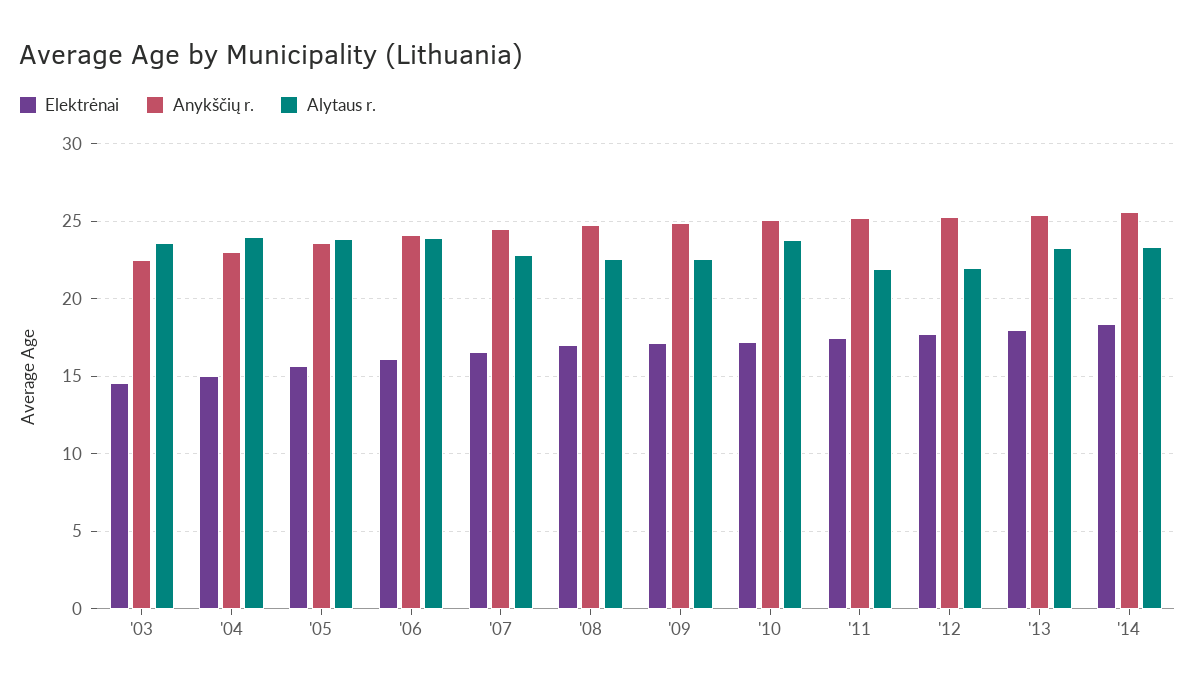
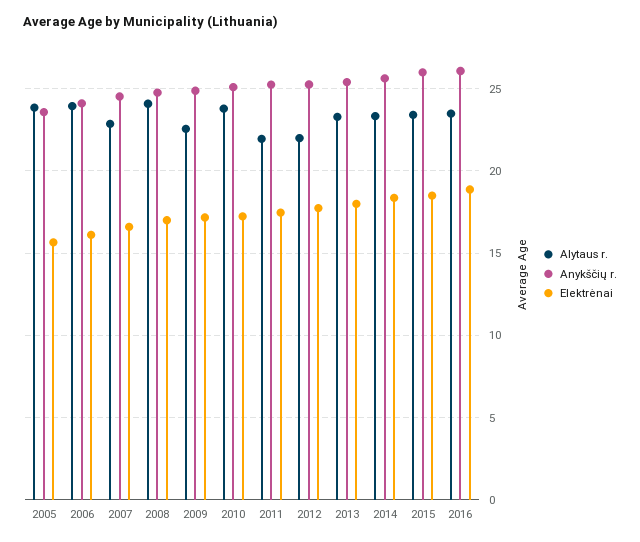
Elektrėnai, '03: 14.5 -> none
Anykščių r., '03: 22.5 -> none
Alytaus r., '03: 23.5 -> none
Elektrėnai, '04: 15 -> none
Anykščių r., '04: 23 -> none
Alytaus r., '04: 24 -> none
Alytaus r., '08: 22.5 -> 24
Alytaus r., 2015: none -> 23.5
Anykščių r., 2015: none -> 26
Elektrėnai, 2015: none -> 18.5
Alytaus r., 2016: none -> 23.5
Anykščių r., 2016: none -> 26
Elektrėnai, 2016: none -> 19

